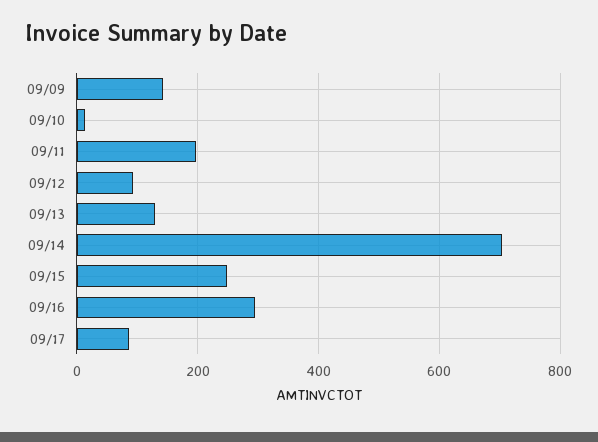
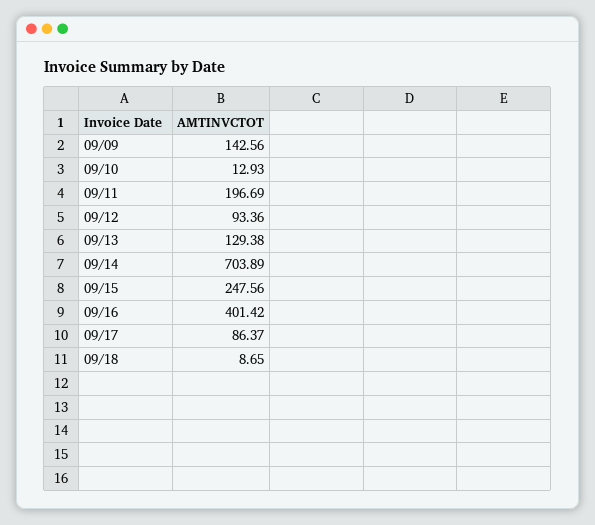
09/16: 300 -> 401.42
09/18: none -> 8.65

